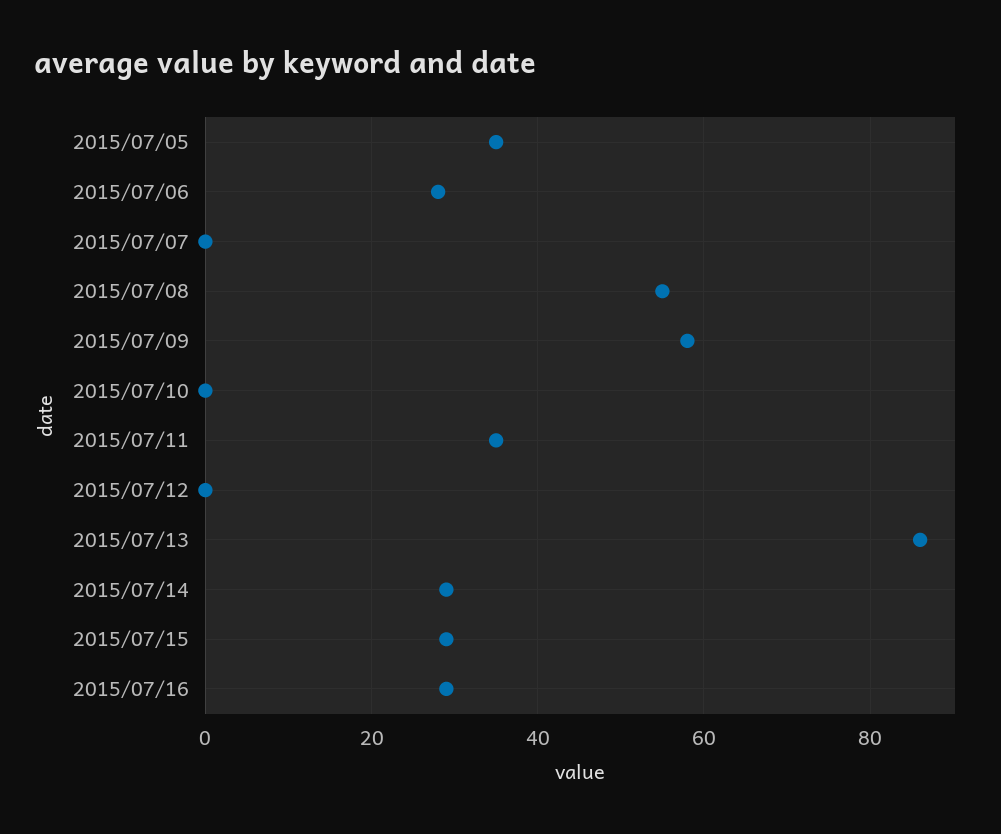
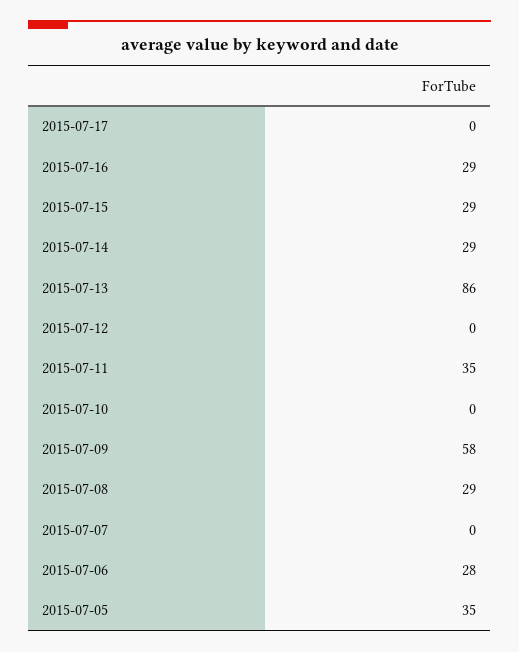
2015/07/08: 55 -> 29
2015-07-17: none -> 0

